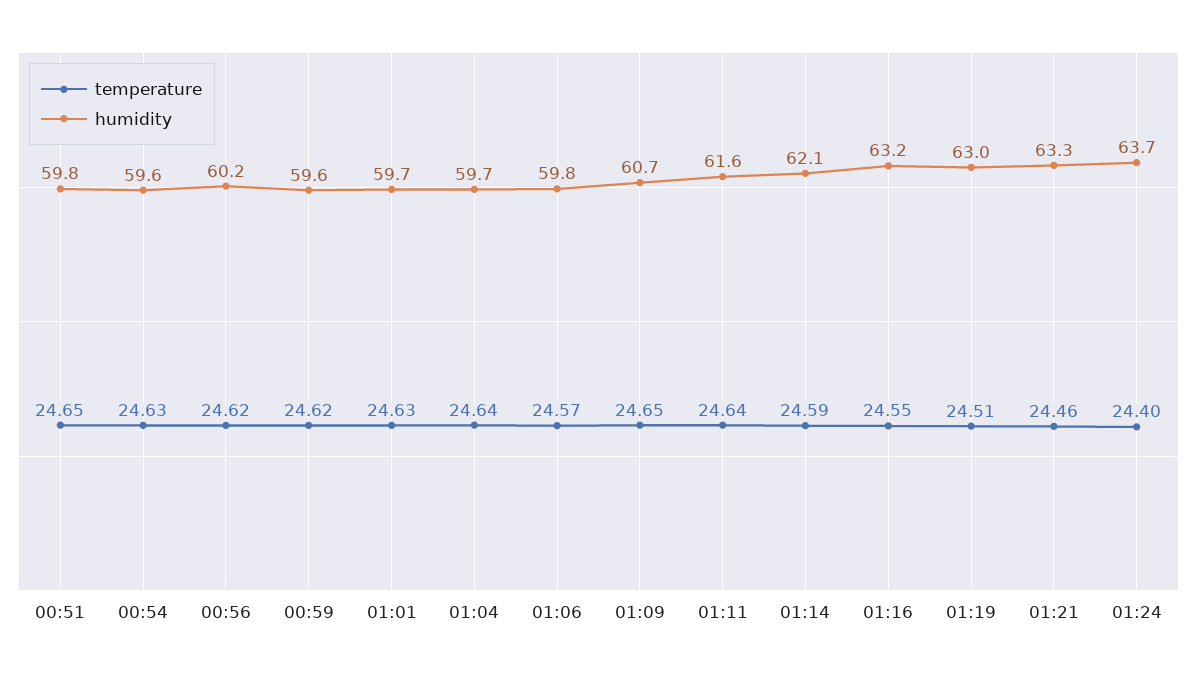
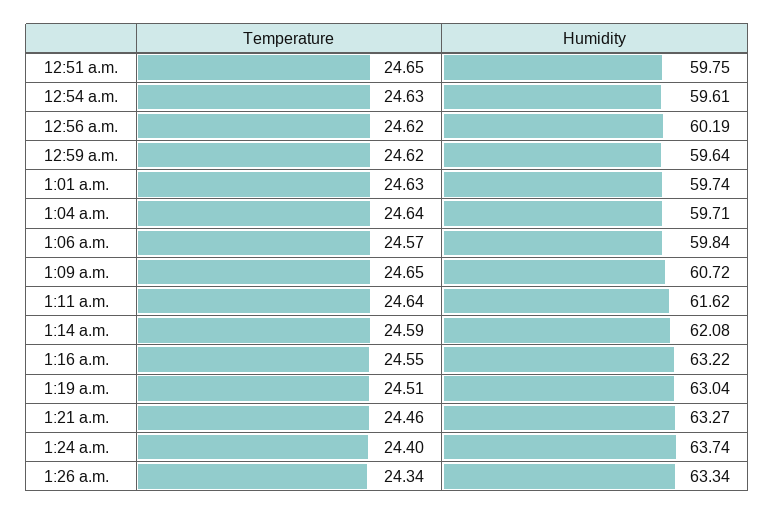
temperature, 1:26 a.m.: none -> 24.34
humidity, 1:26 a.m.: none -> 63.34

